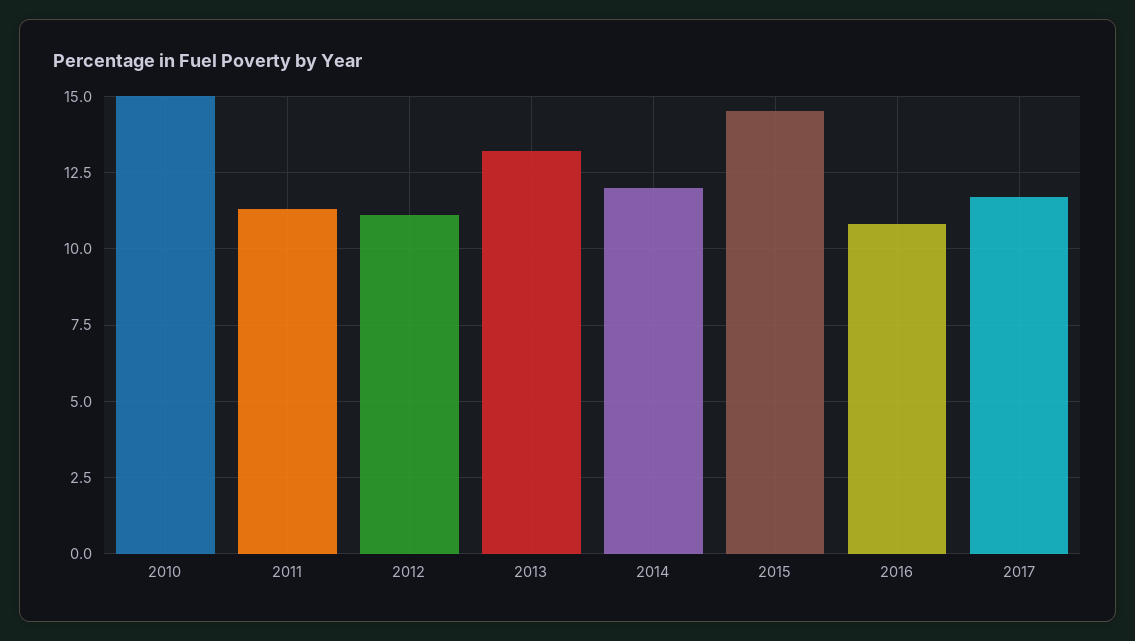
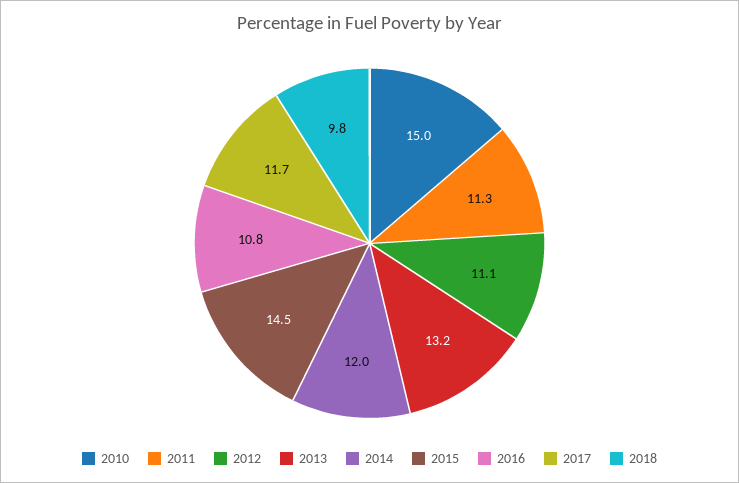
2018: none -> 9.8

